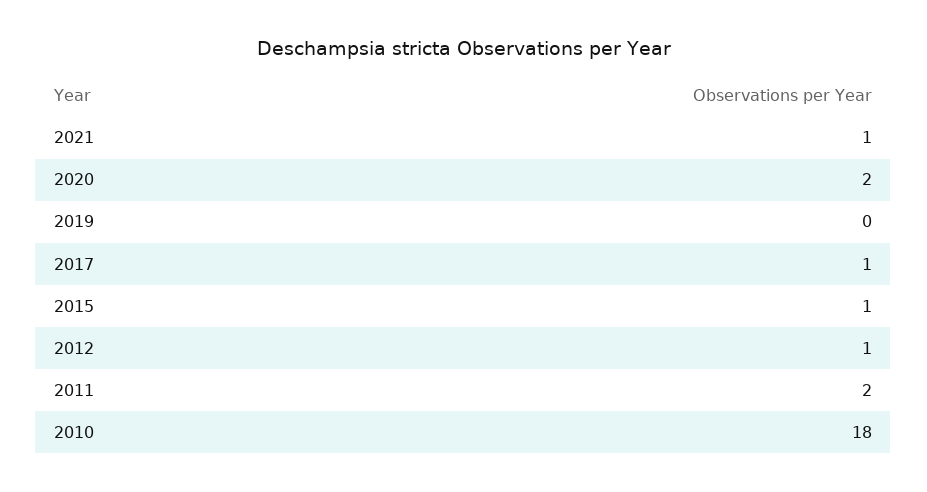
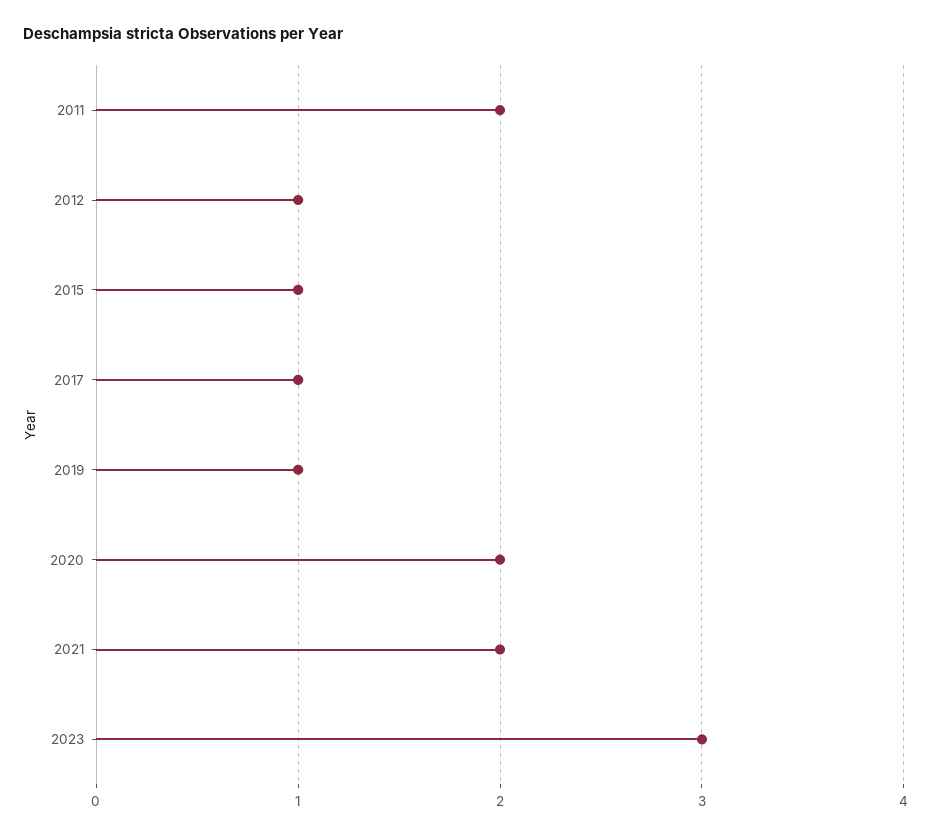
2021: 1 -> 2
2019: 0 -> 1
2010: 18 -> none
2023: none -> 3

